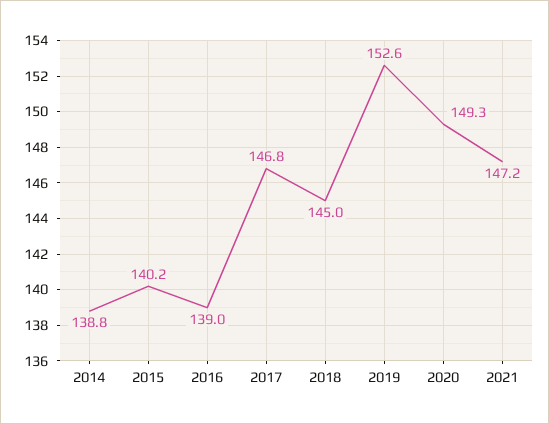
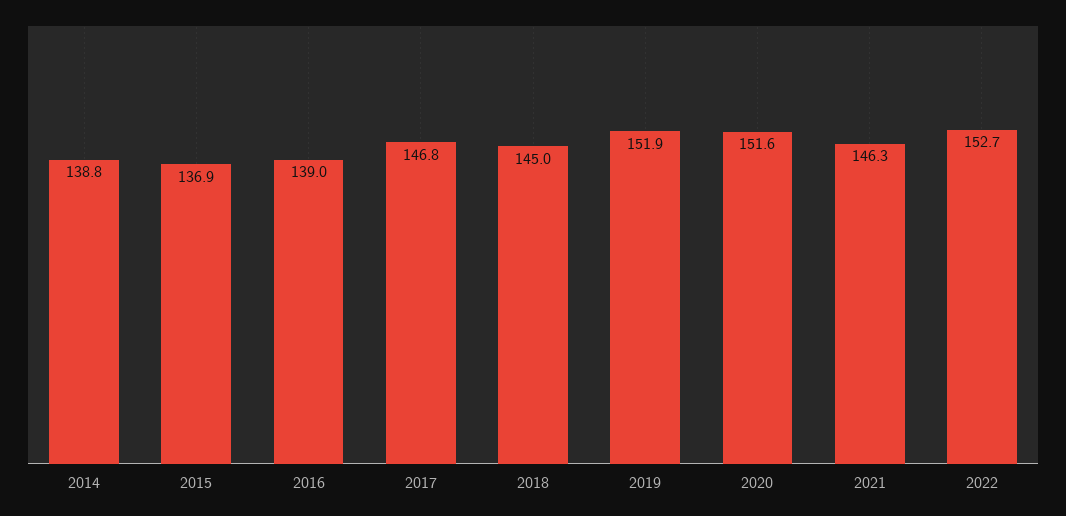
2015: 140.2 -> 136.9
2019: 152.6 -> 151.9
2020: 149.3 -> 151.6
2021: 147.2 -> 146.3
2022: none -> 152.7

